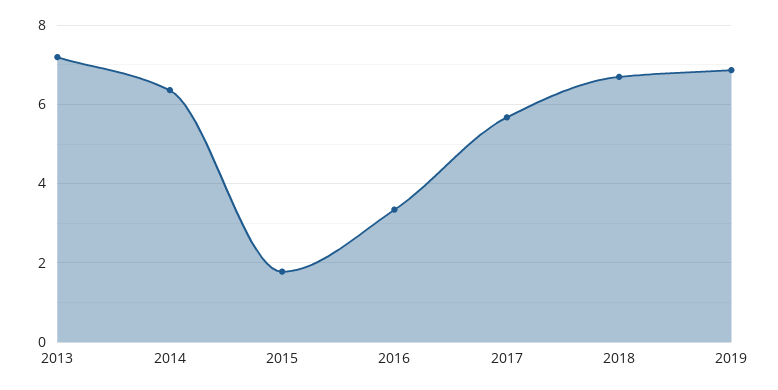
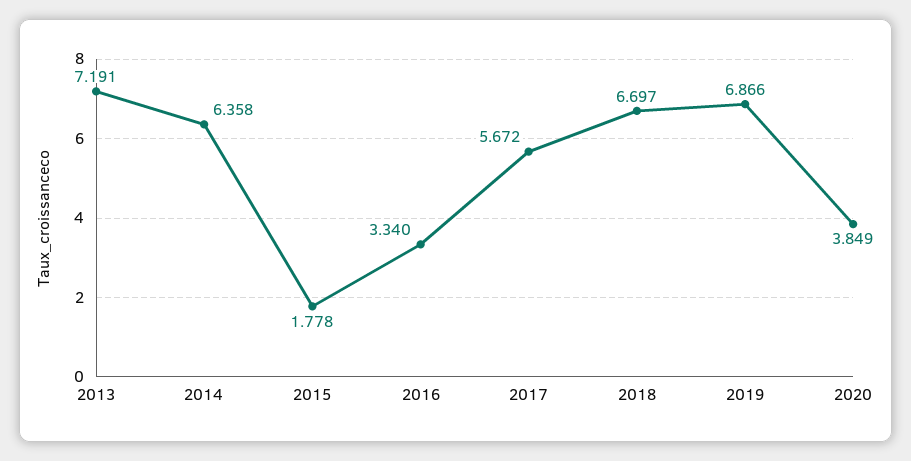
2020: none -> 3.849

